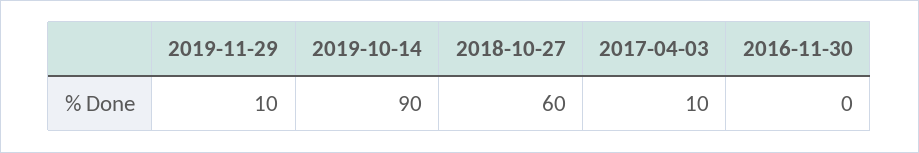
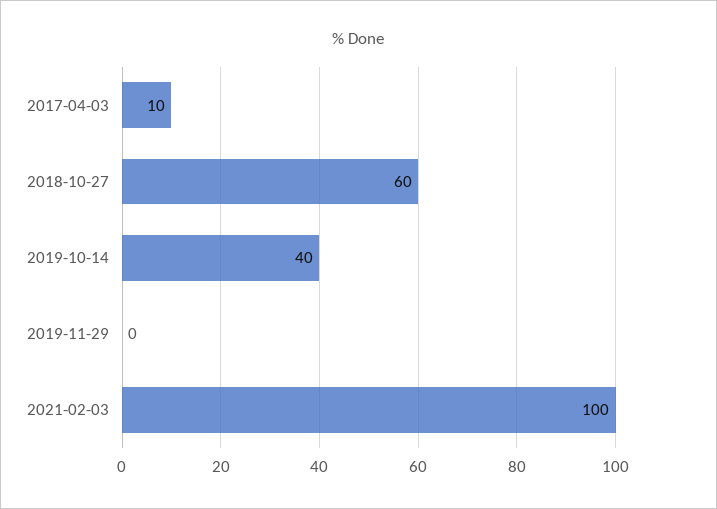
2019-11-29: 10 -> 0
2019-10-14: 90 -> 40
2016-11-30: 0 -> none
2021-02-03: none -> 100

